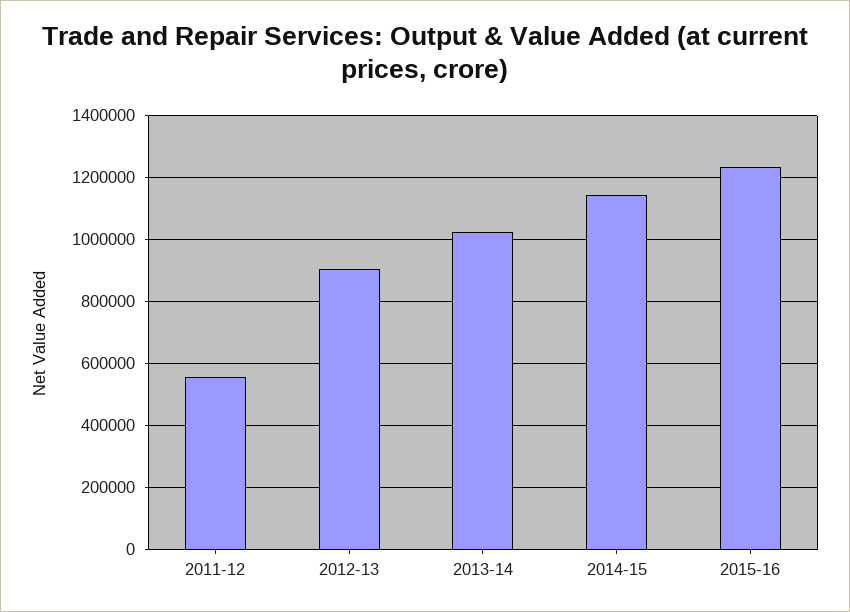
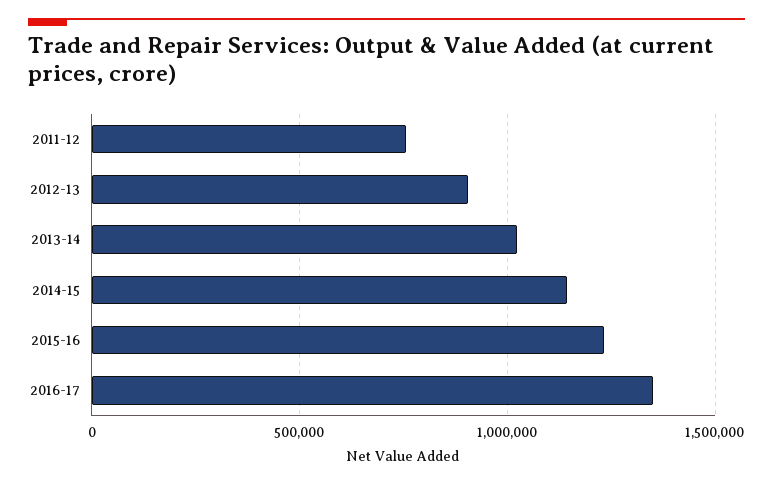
2011-12: 560000 -> 750000
2016-17: none -> 1350000

